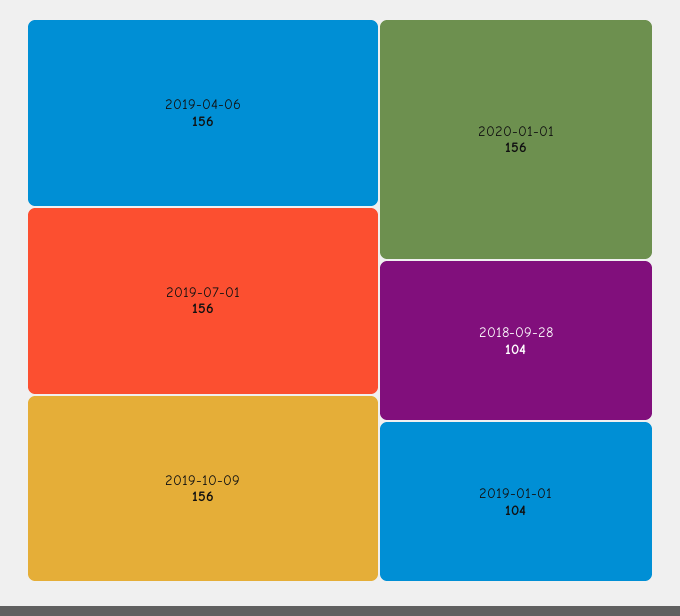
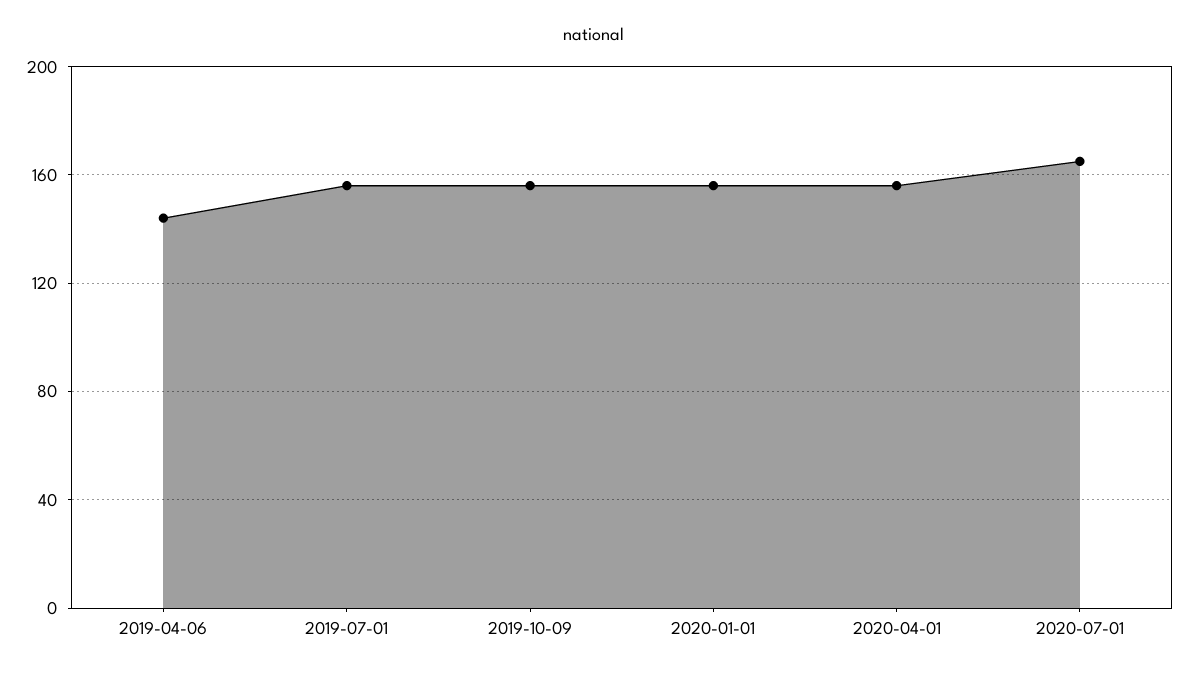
2019-04-06: 156 -> 145
2018-09-28: 104 -> none
2019-01-01: 104 -> none
2020-04-01: none -> 155
2020-07-01: none -> 165

